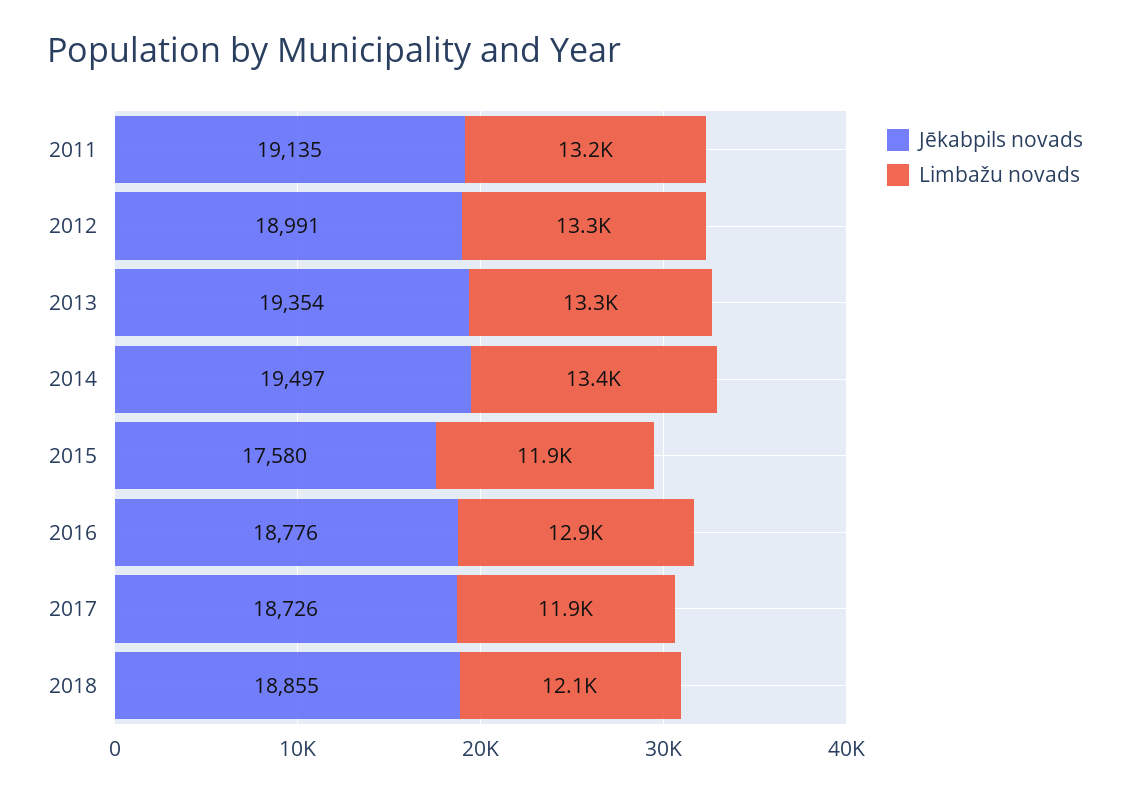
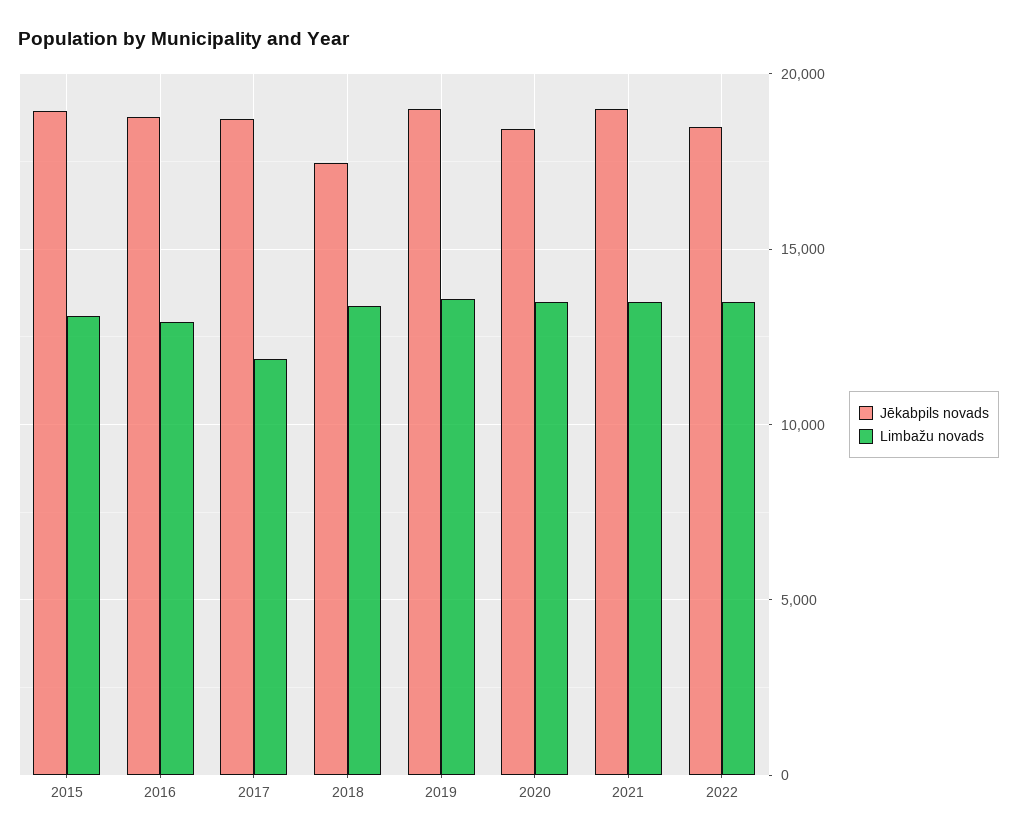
Jēkabpils novads, 2011: 19135 -> none
Limbažu novads, 2011: 13200 -> none
Jēkabpils novads, 2012: 18991 -> none
Limbažu novads, 2012: 13300 -> none
Jēkabpils novads, 2013: 19354 -> none
Limbažu novads, 2013: 13300 -> none
Jēkabpils novads, 2014: 19497 -> none
Limbažu novads, 2014: 13400 -> none
Jēkabpils novads, 2015: 17580 -> 19000
Limbažu novads, 2015: 11900 -> 13000
Jēkabpils novads, 2018: 18855 -> 17500
Limbažu novads, 2018: 12100 -> 13500
Jēkabpils novads, 2019: none -> 19000
Limbažu novads, 2019: none -> 13500
Jēkabpils novads, 2020: none -> 18500
Limbažu novads, 2020: none -> 13500
Jēkabpils novads, 2021: none -> 19000
Limbažu novads, 2021: none -> 13500
Jēkabpils novads, 2022: none -> 18500
Limbažu novads, 2022: none -> 13500

